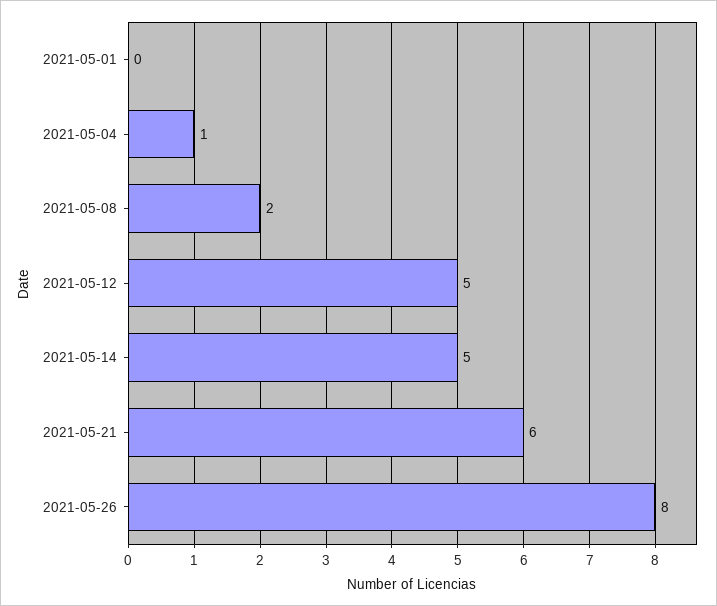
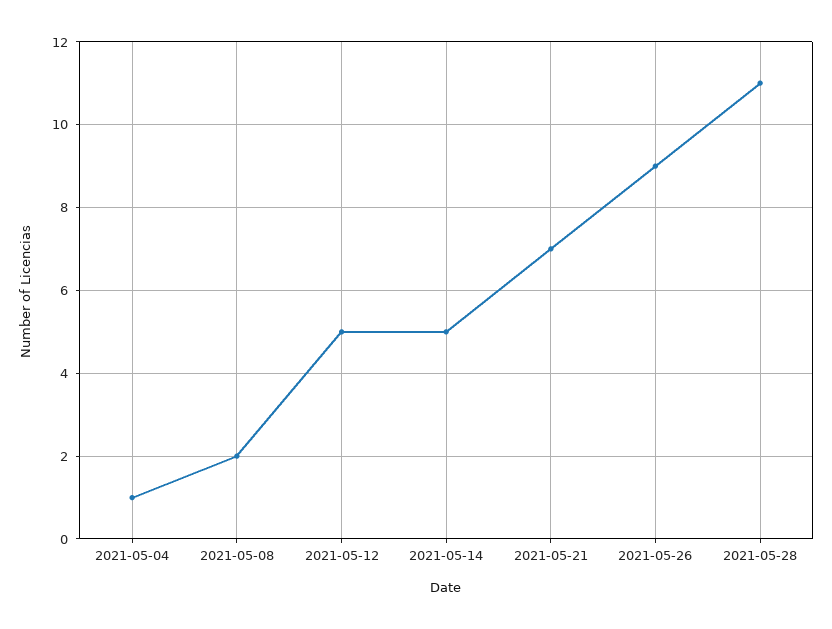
2021-05-01: 0 -> none
2021-05-21: 6 -> 7
2021-05-26: 8 -> 9
2021-05-28: none -> 11

